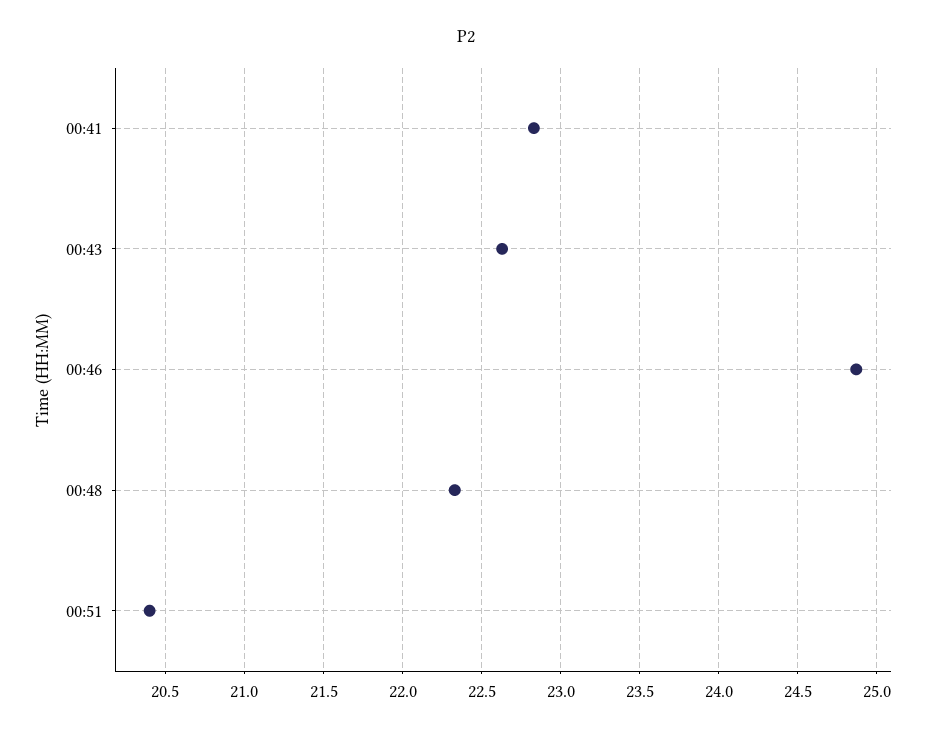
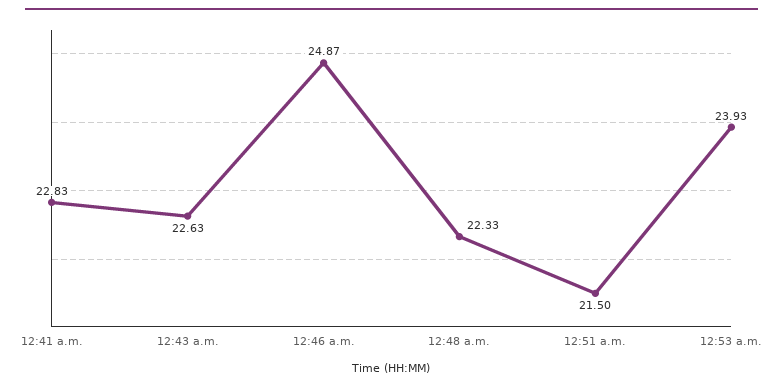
00:51: 20.4 -> 21.5
12:53 a.m.: none -> 23.93

